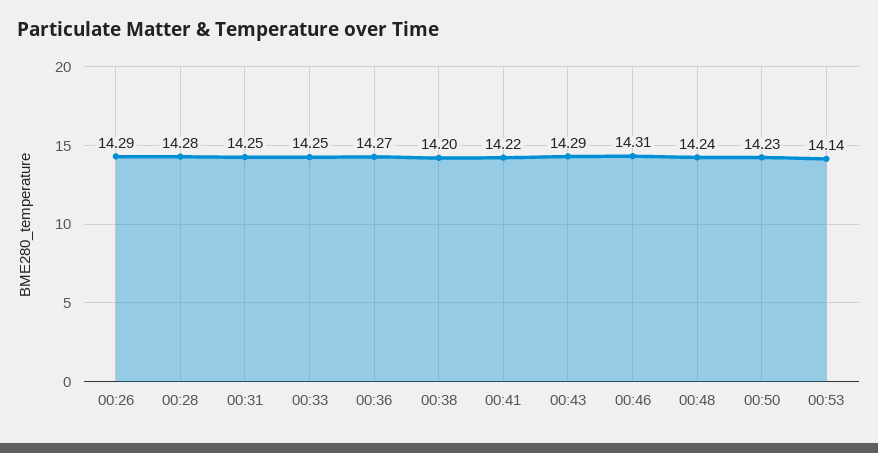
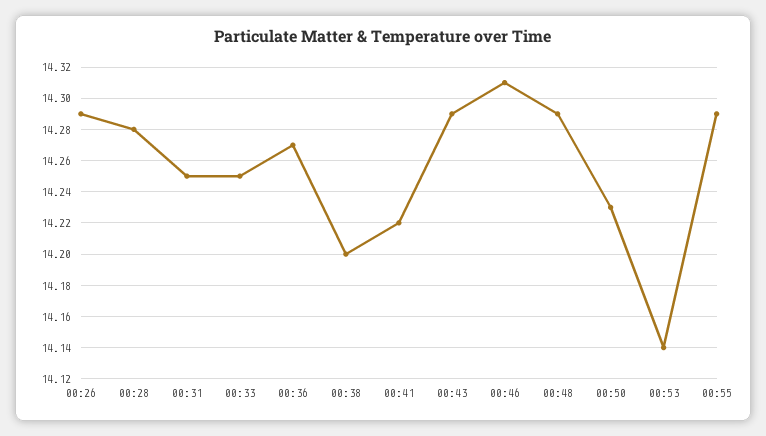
00:48: 14.24 -> 14.29
00:55: none -> 14.29

